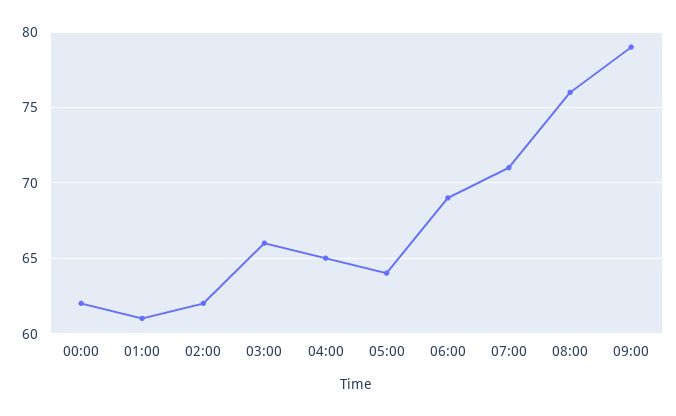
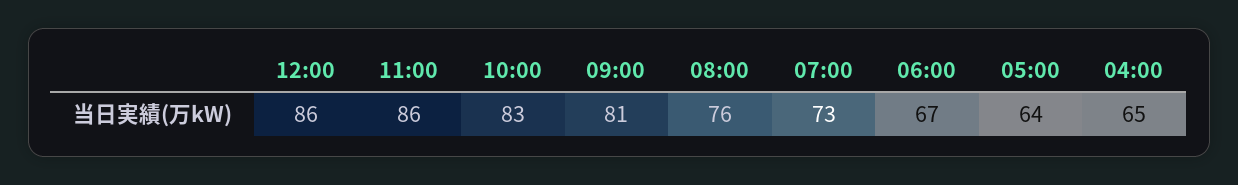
00:00: 62 -> none
01:00: 61 -> none
02:00: 62 -> none
03:00: 66 -> none
06:00: 69 -> 67
07:00: 71 -> 73
09:00: 79 -> 81
12:00: none -> 86
11:00: none -> 86
10:00: none -> 83

